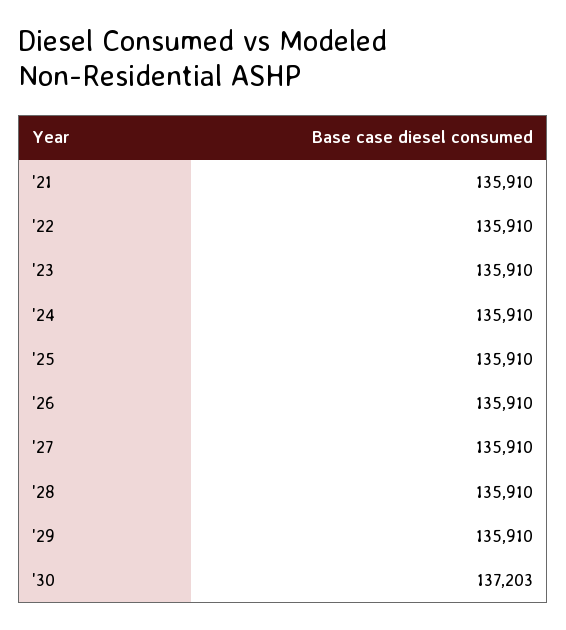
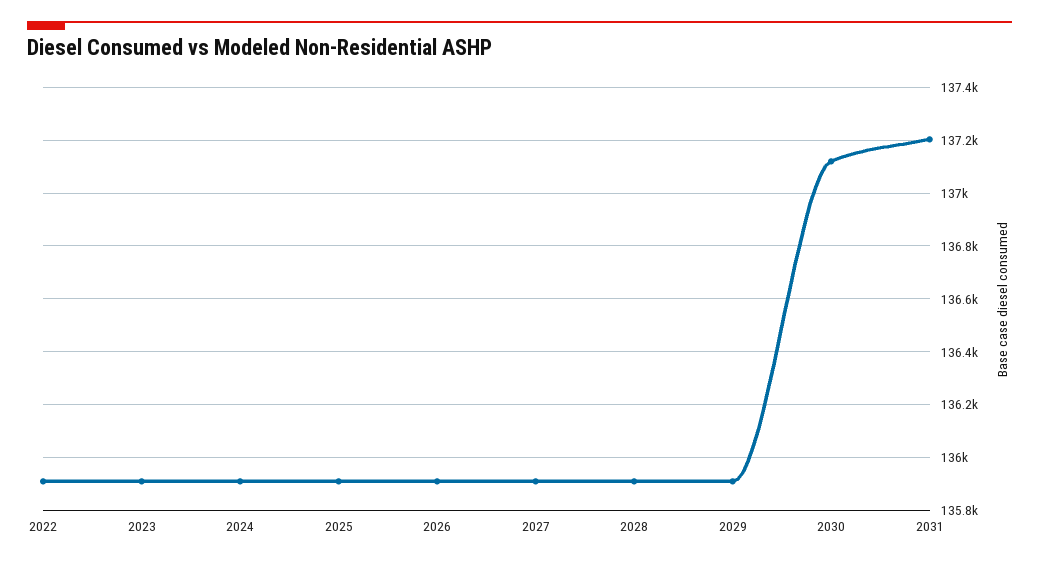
'21: 135910 -> none
'30: 137203 -> 137125
2031: none -> 137200

